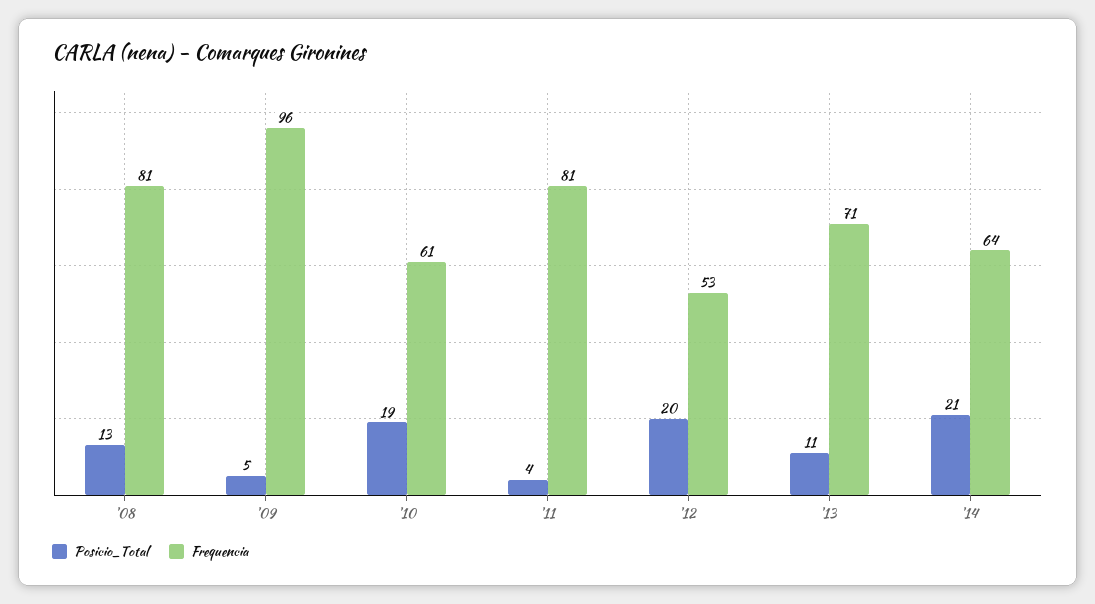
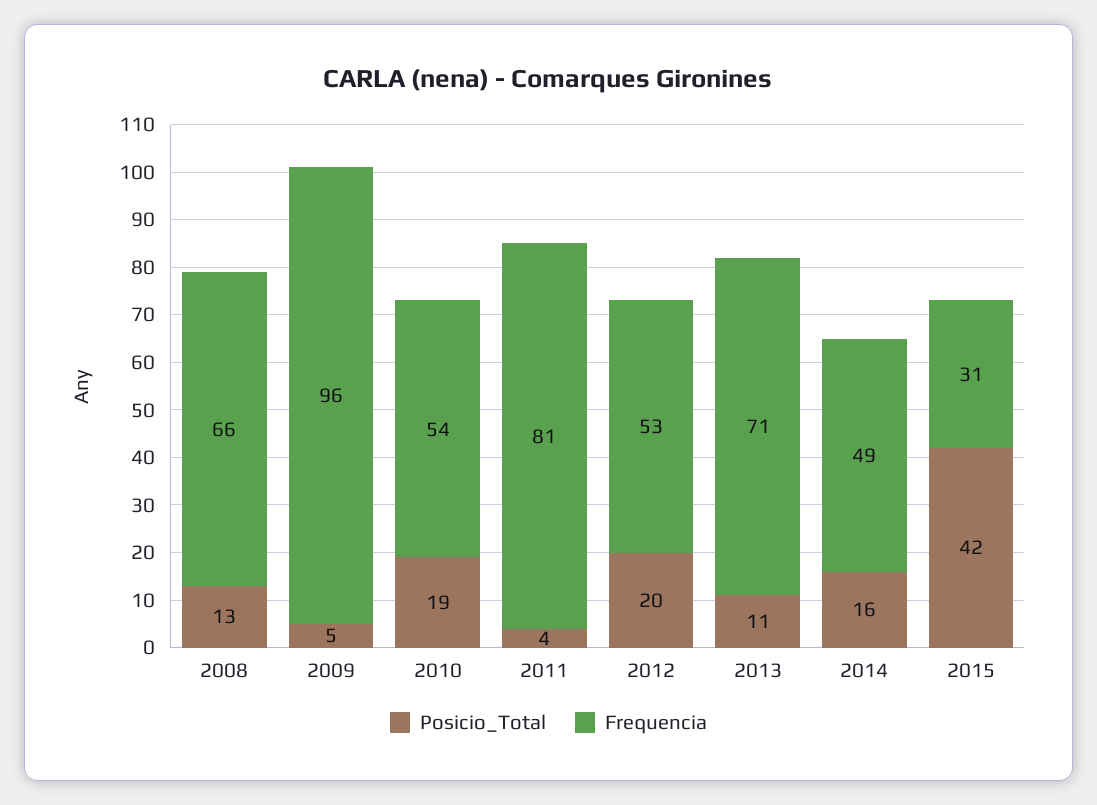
Frequencia, '08: 81 -> 66
Frequencia, '10: 61 -> 54
Posicio_Total, '14: 21 -> 16
Frequencia, '14: 64 -> 49
Posicio_Total, 2015: none -> 42
Frequencia, 2015: none -> 31

